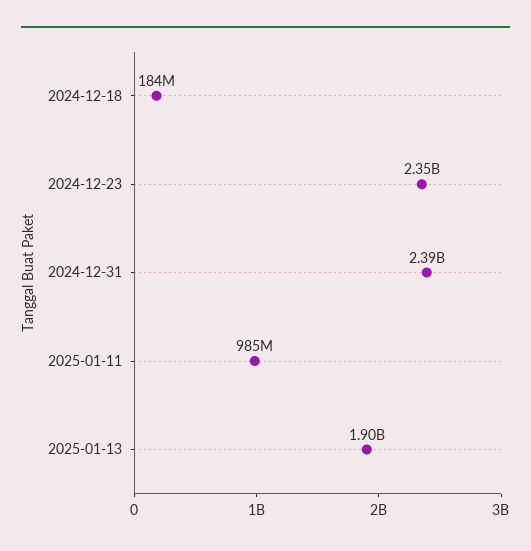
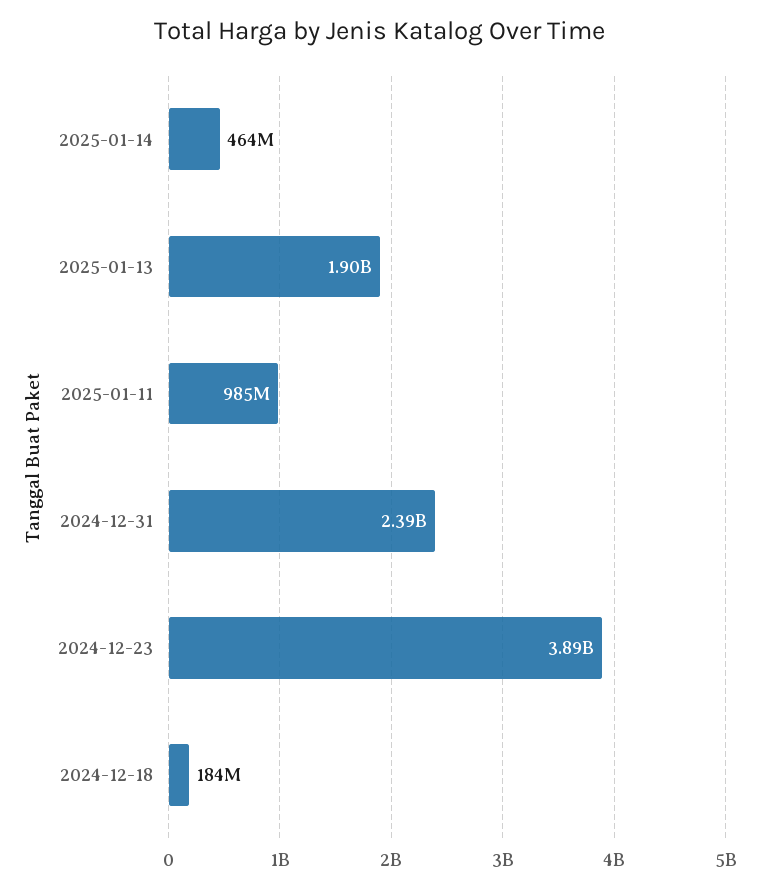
2024-12-23: 2350000000 -> 3890000000
2025-01-14: none -> 464000000

